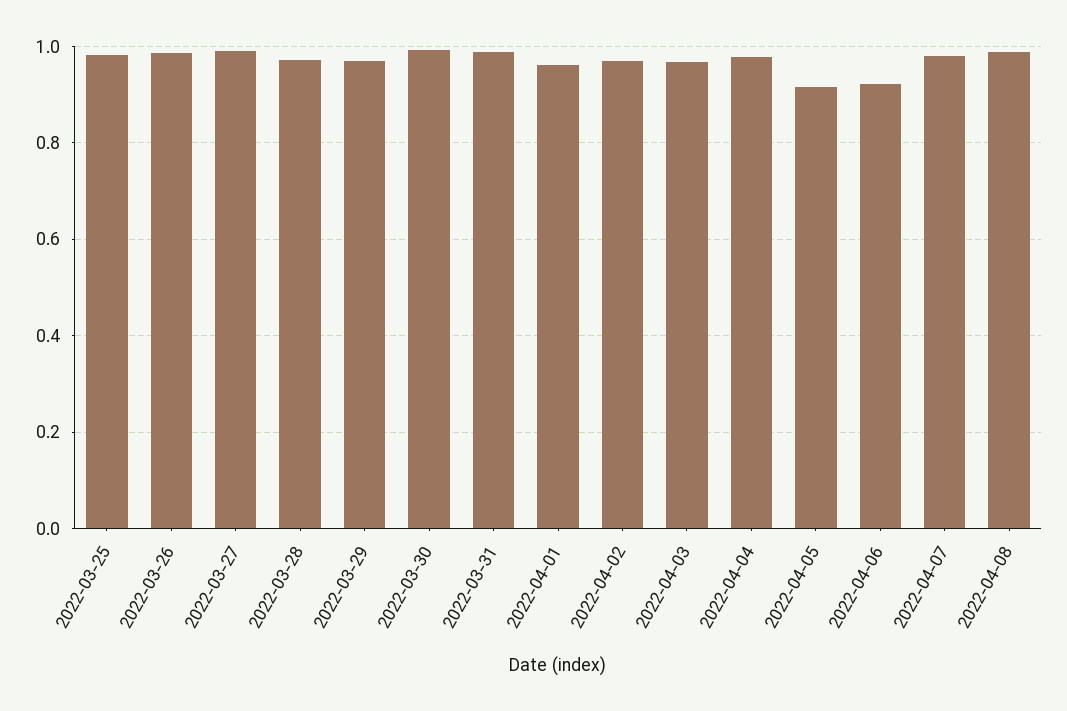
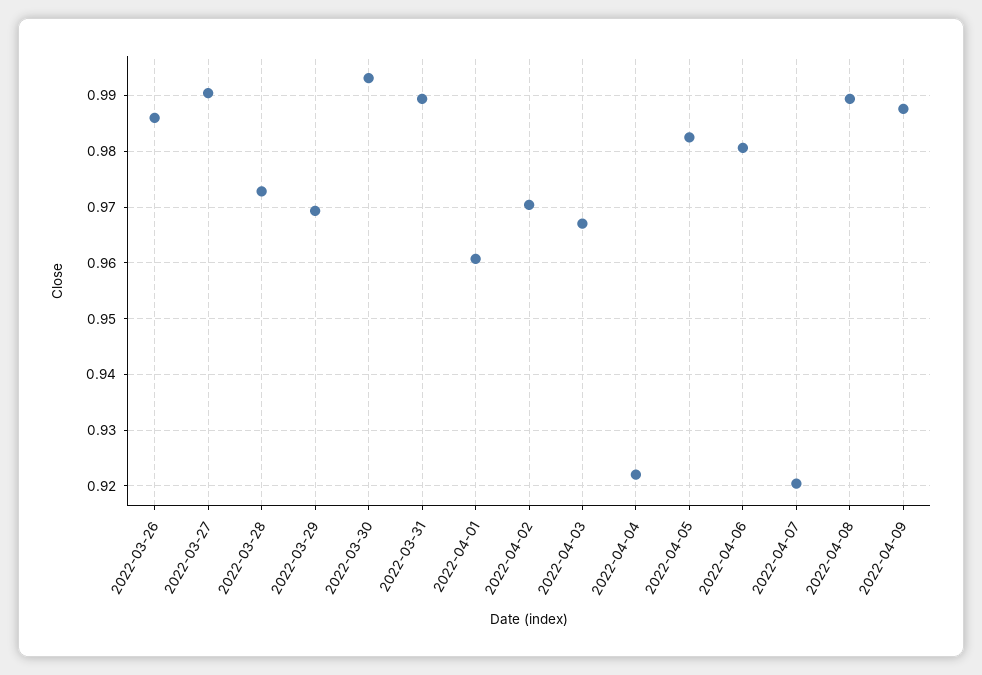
2022-03-25: 0.98 -> none
2022-04-04: 0.98 -> 0.922
2022-04-05: 0.92 -> 0.982
2022-04-06: 0.92 -> 0.98
2022-04-07: 0.98 -> 0.92
2022-04-09: none -> 0.988

